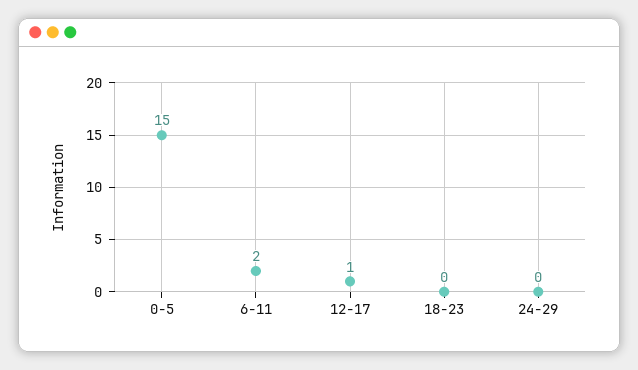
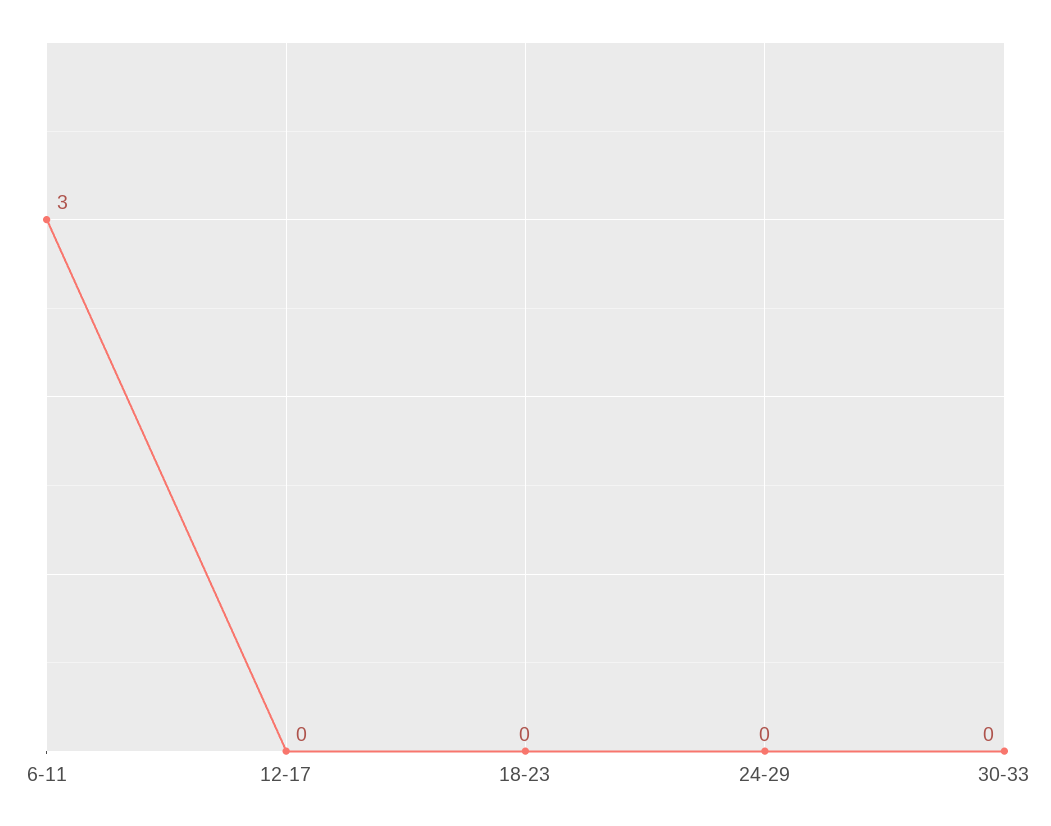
0-5: 15 -> none
6-11: 2 -> 3
12-17: 1 -> 0
30-33: none -> 0

